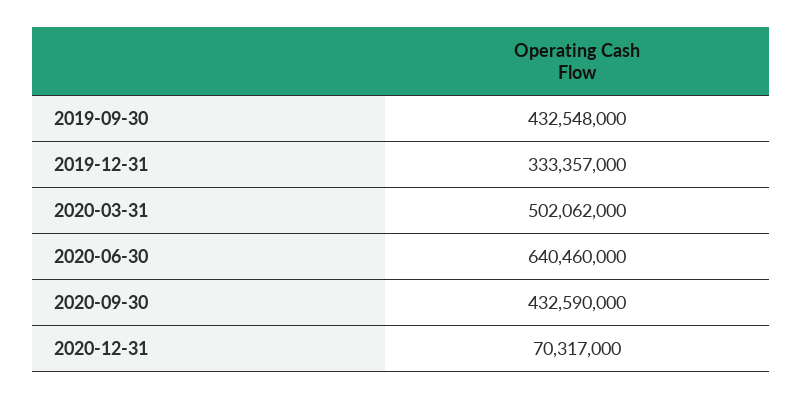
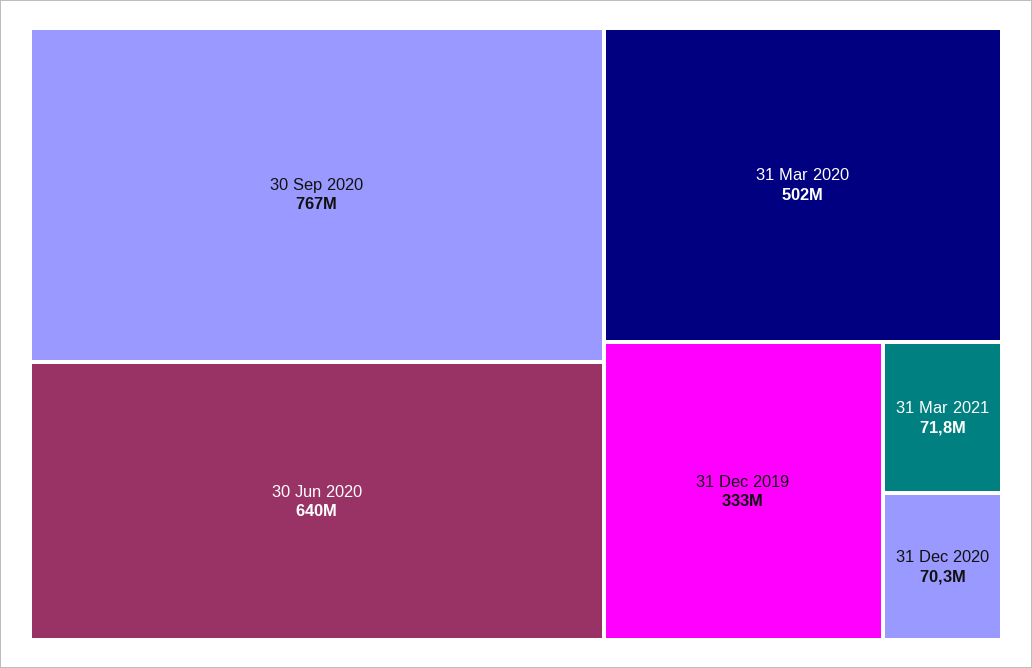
2019-09-30: 432548000 -> none
2020-09-30: 432590000 -> 767000000
31 Mar 2021: none -> 71800000

